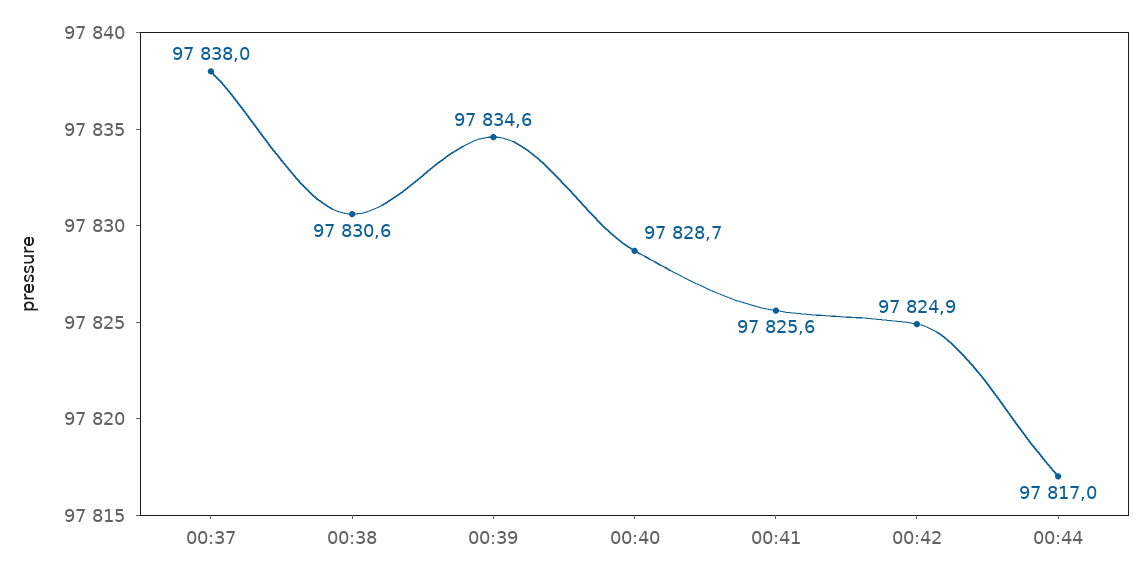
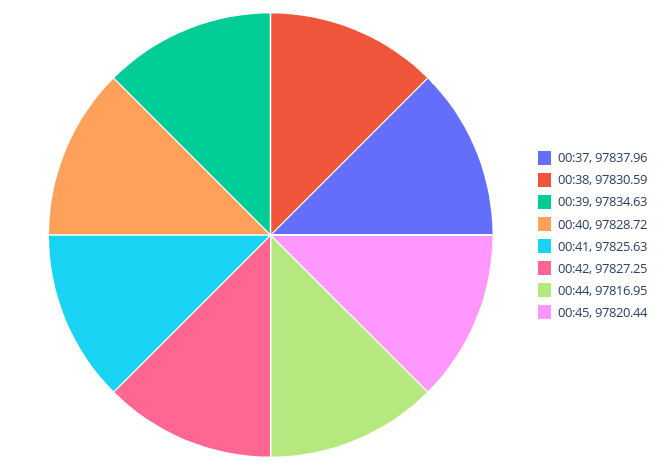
00:42: 97824.9 -> 97827.25
00:45: none -> 97820.44

